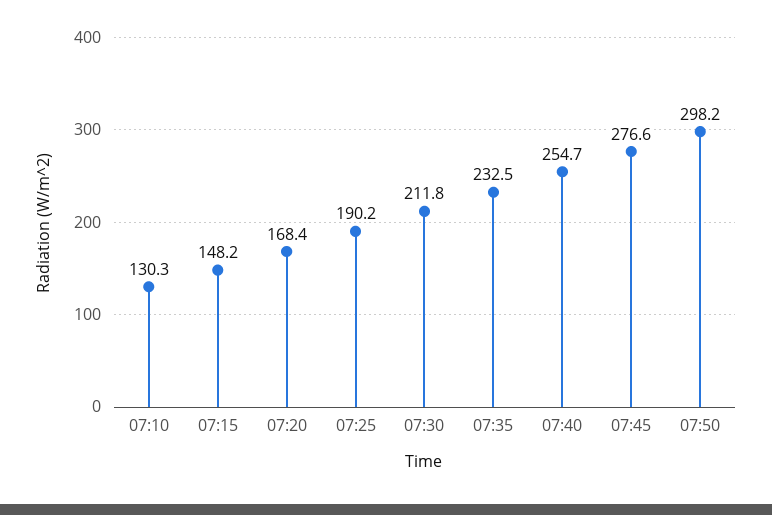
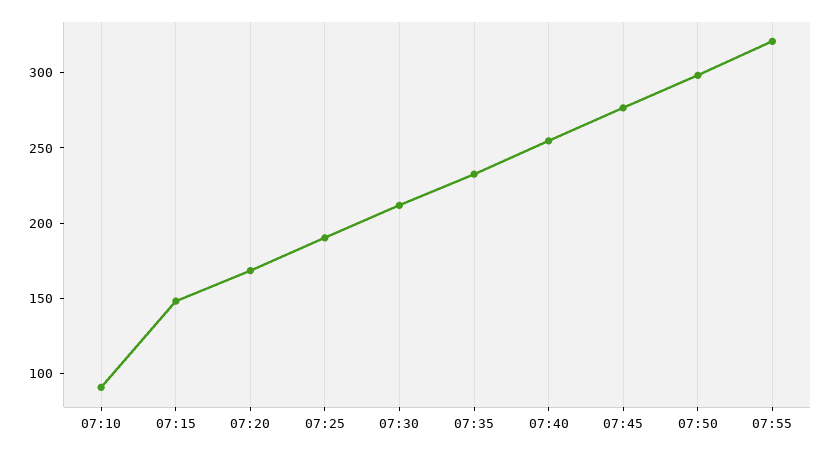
07:10: 130.3 -> 90
07:55: none -> 320

